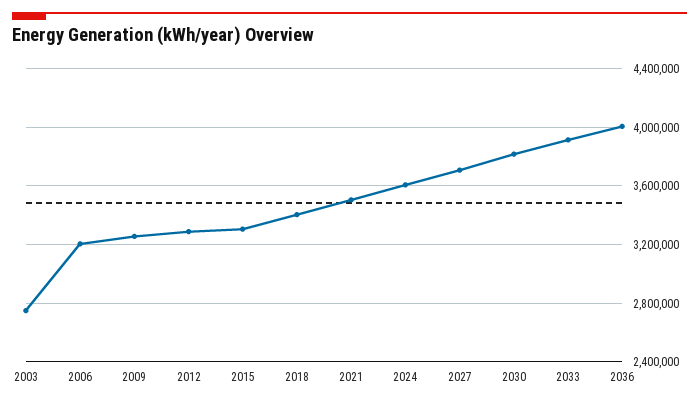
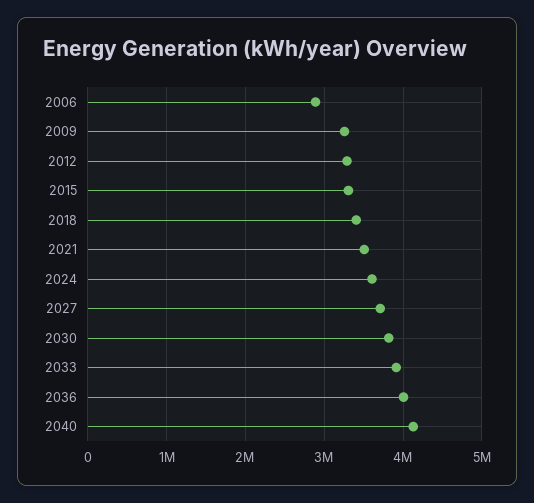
2003: 2750000 -> none
2006: 3200000 -> 2900000
2040: none -> 4100000

